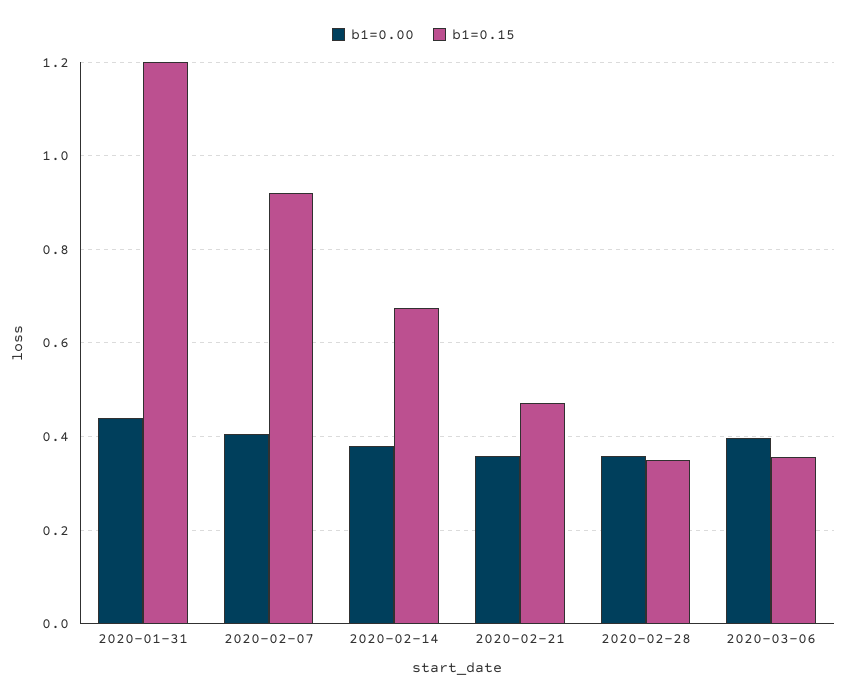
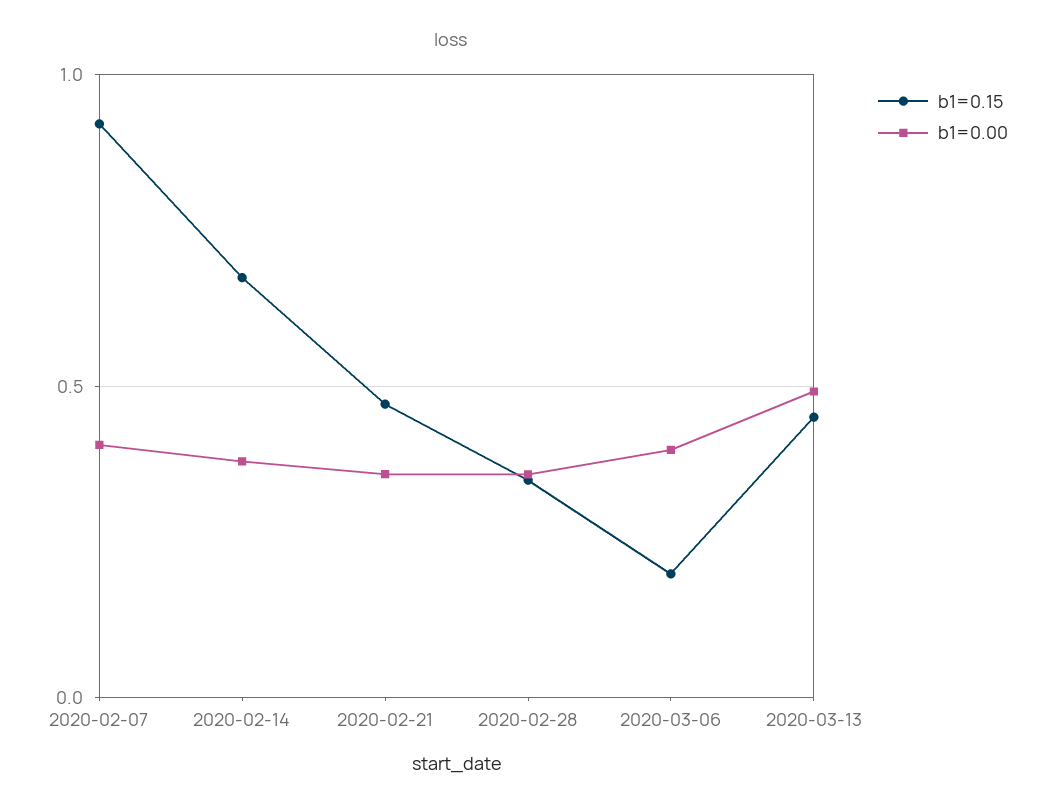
b1=0.00, 2020-01-31: 0.44 -> none
b1=0.15, 2020-01-31: 1.2 -> none
b1=0.15, 2020-03-06: 0.36 -> 0.2
b1=0.15, 2020-03-13: none -> 0.45
b1=0.00, 2020-03-13: none -> 0.5

